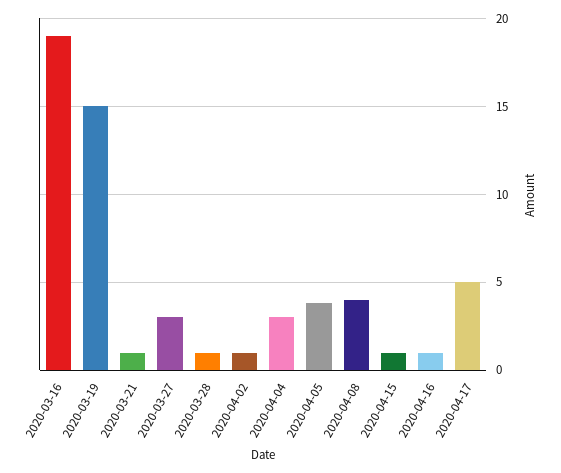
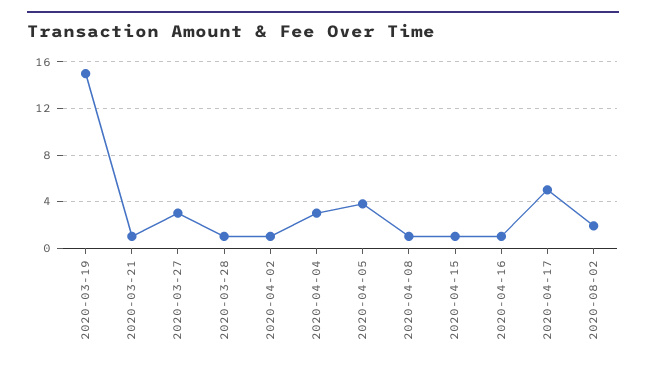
2020-03-16: 19 -> none
2020-04-08: 4 -> 1
2020-08-02: none -> 2

